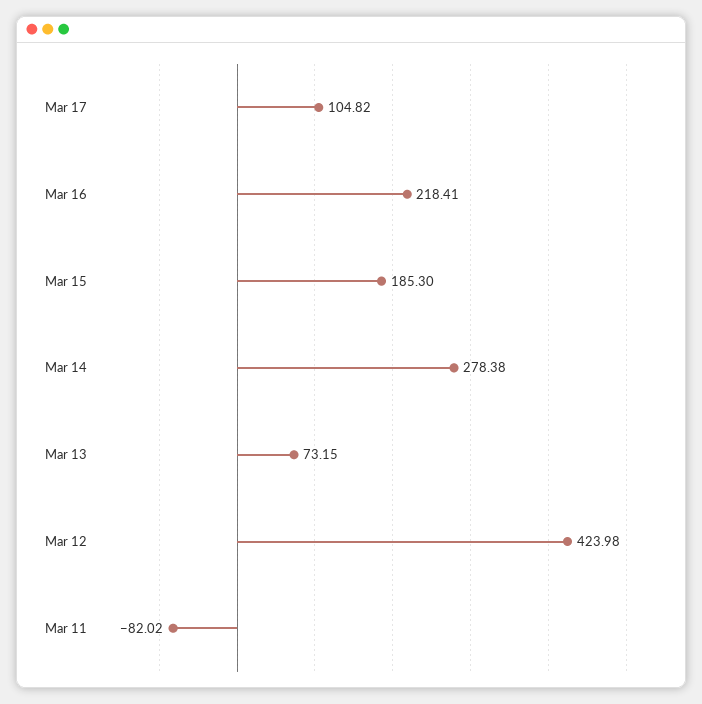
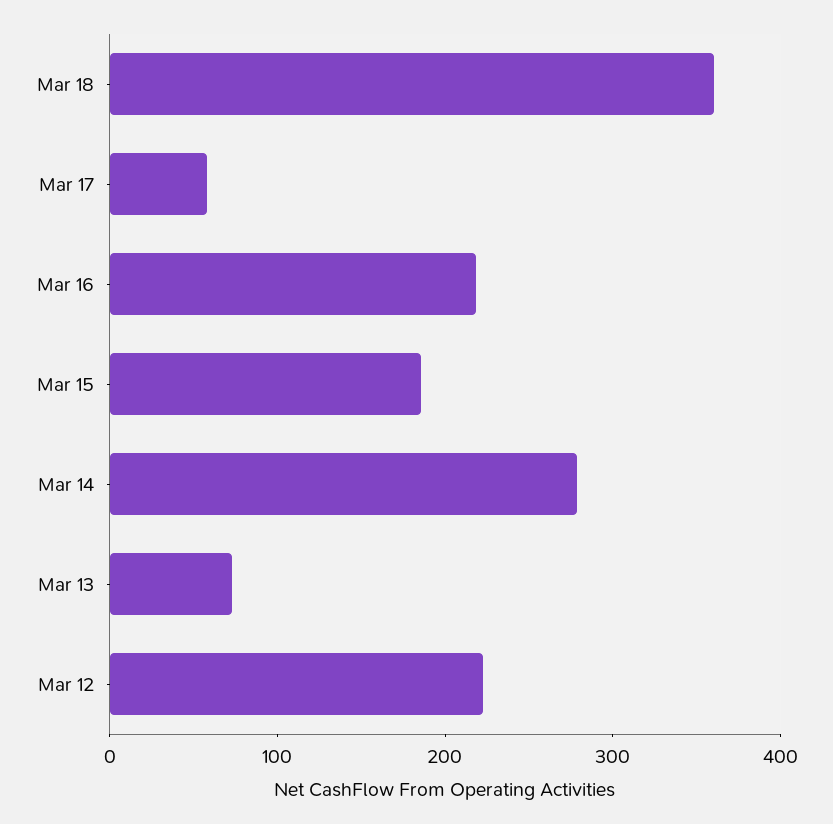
Mar 17: 104.82 -> 60
Mar 12: 423.98 -> 220
Mar 11: -82.02 -> none
Mar 18: none -> 360

